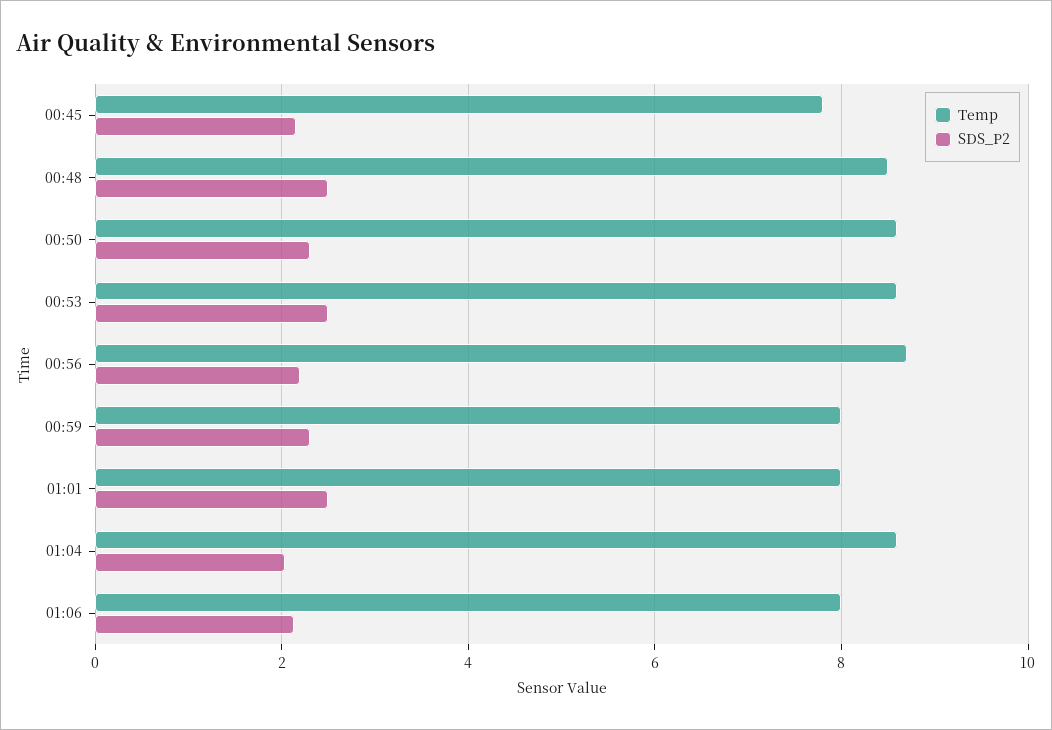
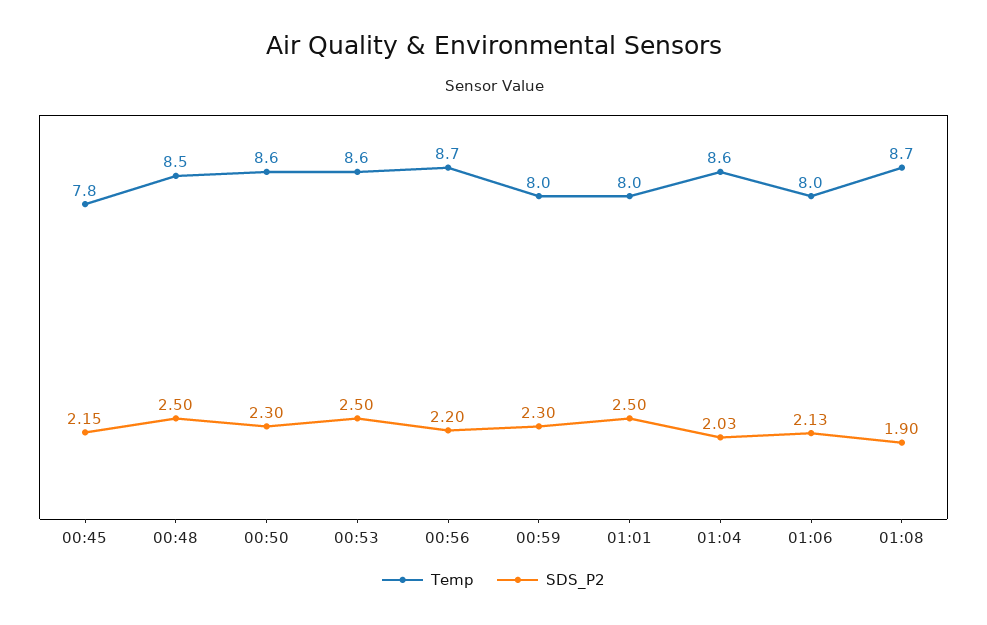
Temp, 01:08: none -> 8.7
SDS_P2, 01:08: none -> 1.9

